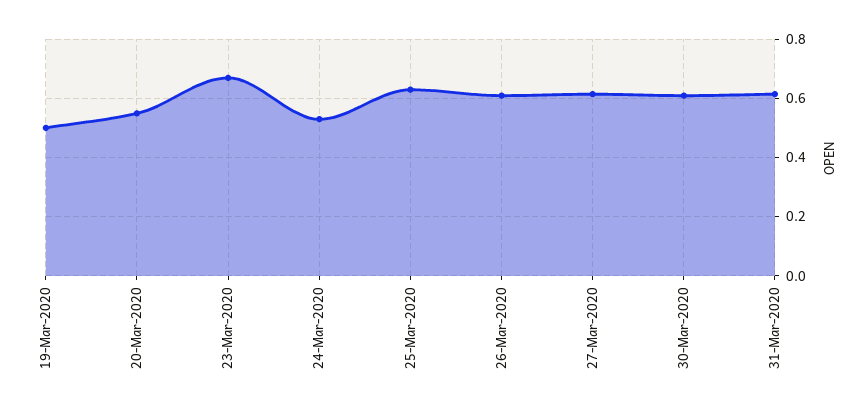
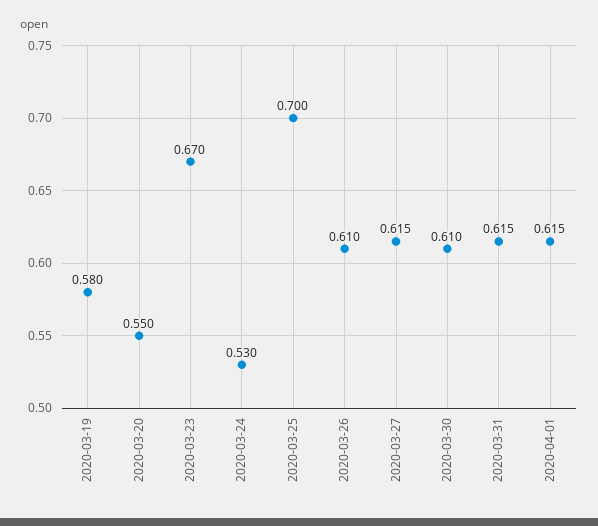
19-Mar-2020: 0.5 -> 0.58
25-Mar-2020: 0.625 -> 0.7
2020-04-01: none -> 0.615

